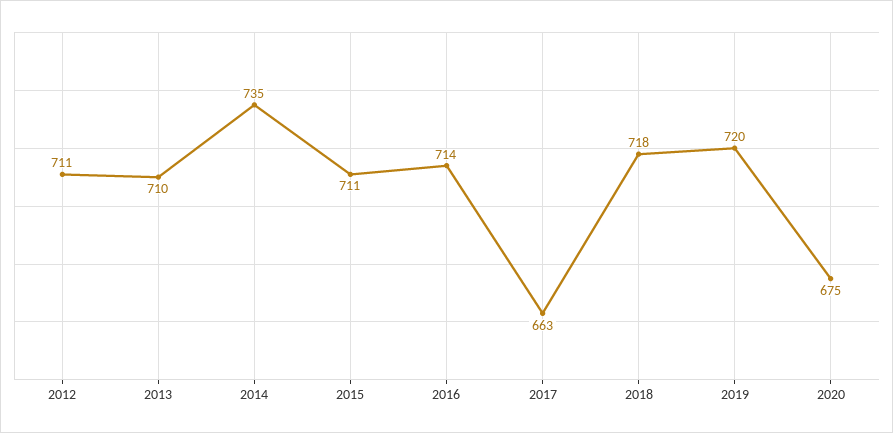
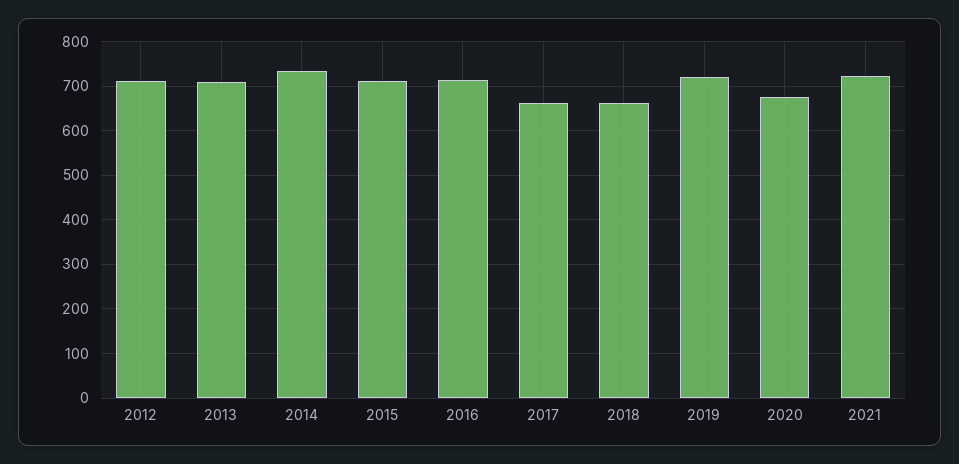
2018: 718 -> 660
2021: none -> 720

